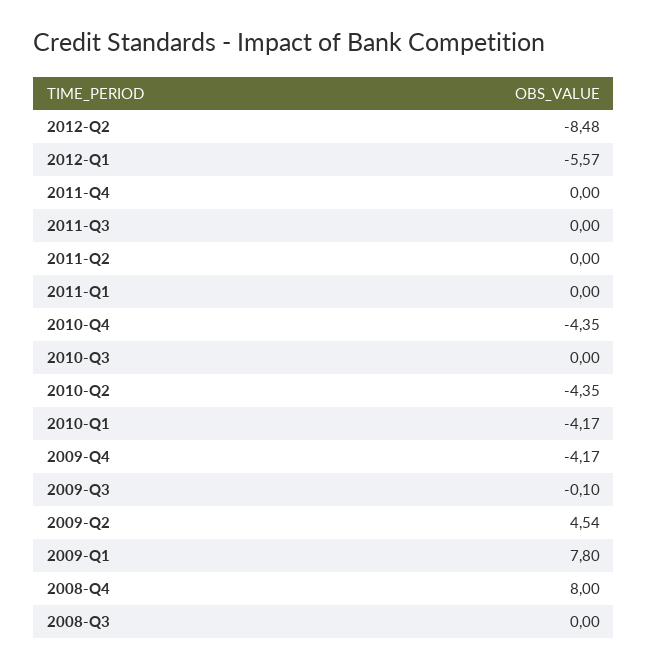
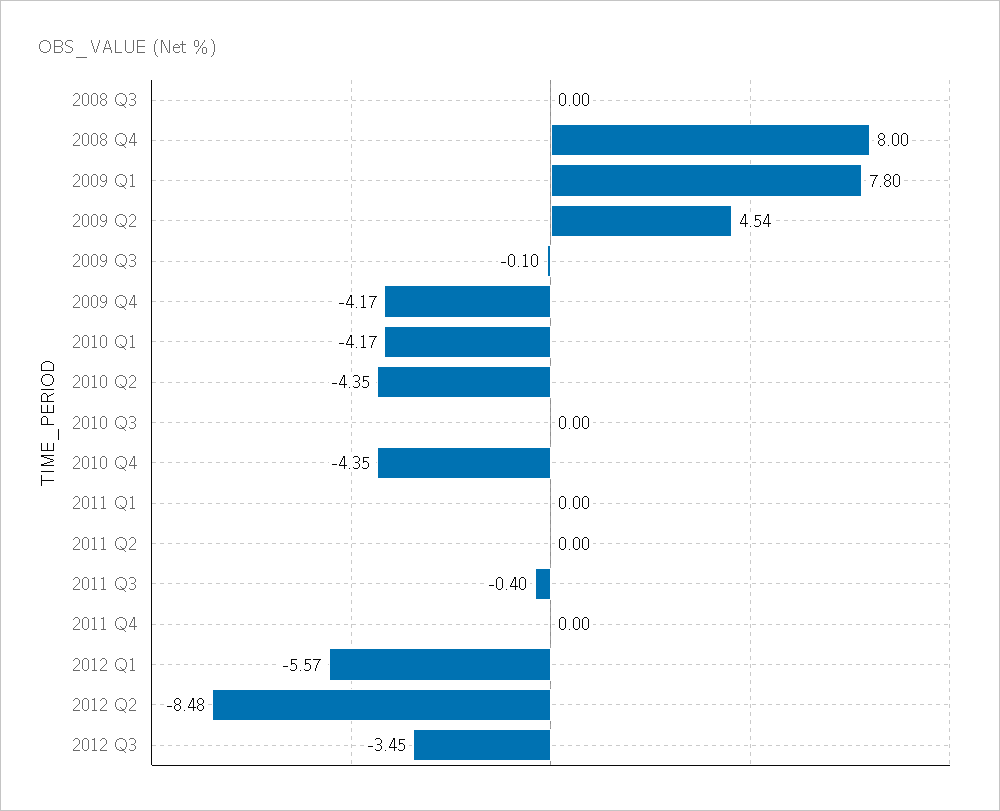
2011-Q3: 0 -> -0.4
2012 Q3: none -> -3.45

